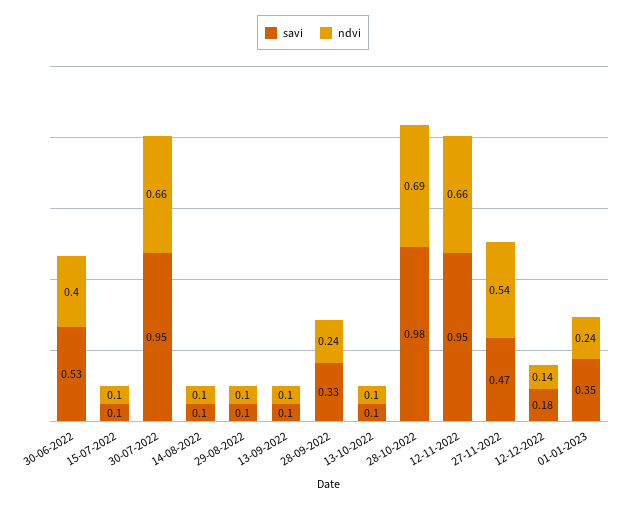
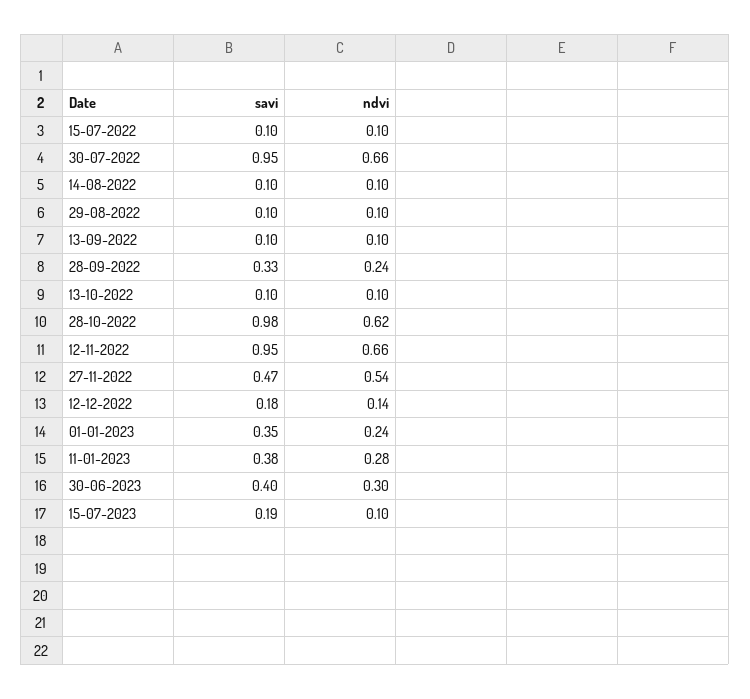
savi, 30-06-2022: 0.53 -> none
ndvi, 30-06-2022: 0.4 -> none
ndvi, 28-10-2022: 0.69 -> 0.62
savi, 11-01-2023: none -> 0.38
ndvi, 11-01-2023: none -> 0.28
savi, 30-06-2023: none -> 0.4
ndvi, 30-06-2023: none -> 0.3
savi, 15-07-2023: none -> 0.19
ndvi, 15-07-2023: none -> 0.1

